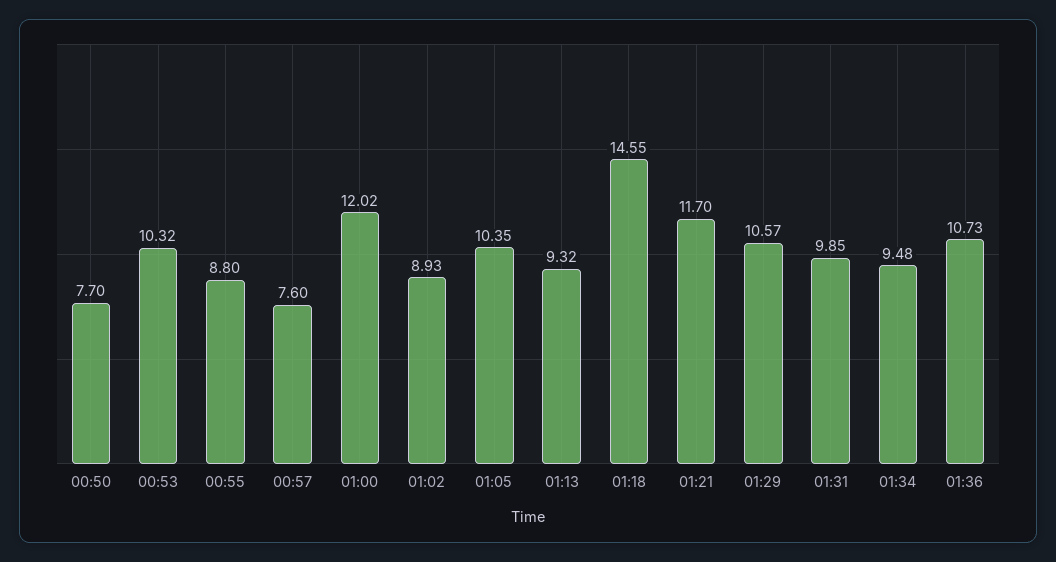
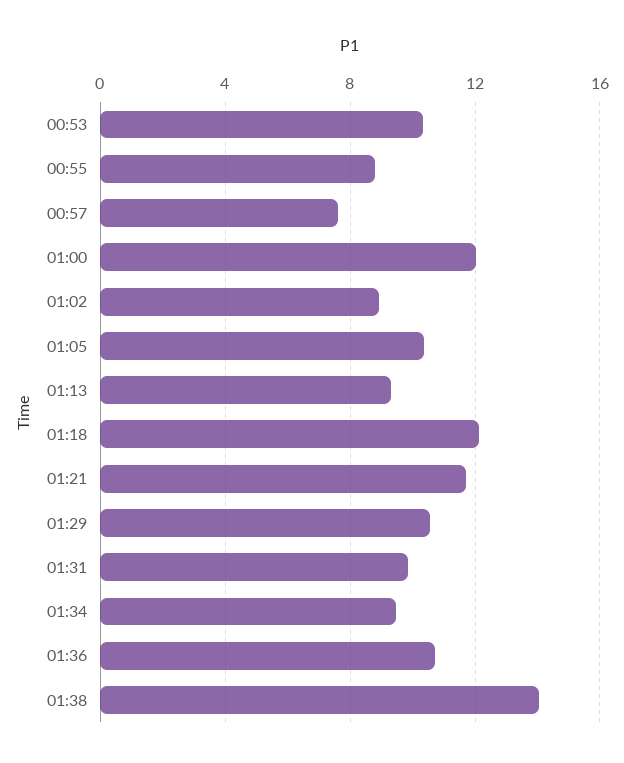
00:50: 7.7 -> none
01:18: 14.55 -> 12
01:38: none -> 14

